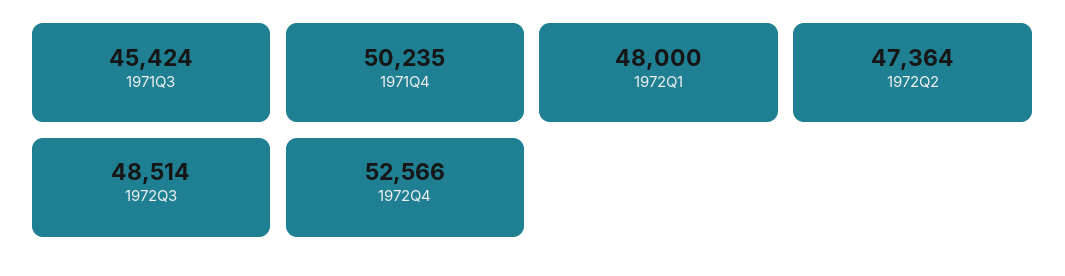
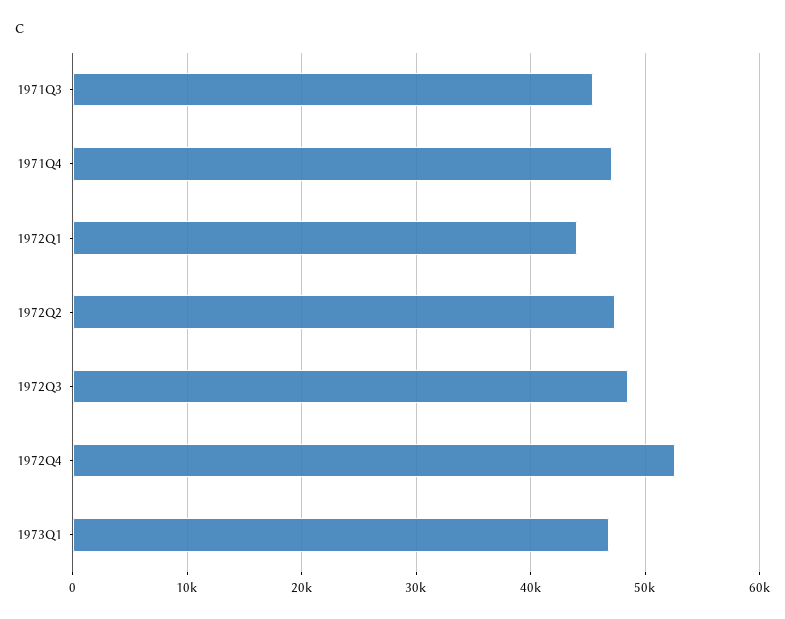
1971Q4: 50235 -> 47000
1972Q1: 48000 -> 44000
1973Q1: none -> 47000

